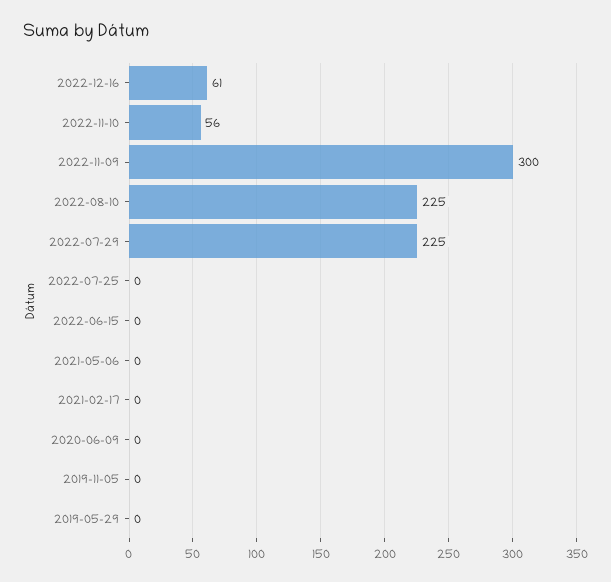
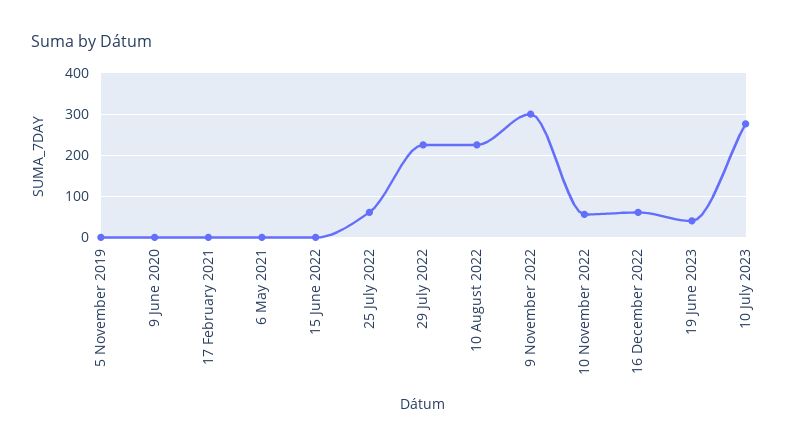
2022-07-25: 0 -> 60
2019-05-29: 0 -> none
19 June 2023: none -> 40
10 July 2023: none -> 280

